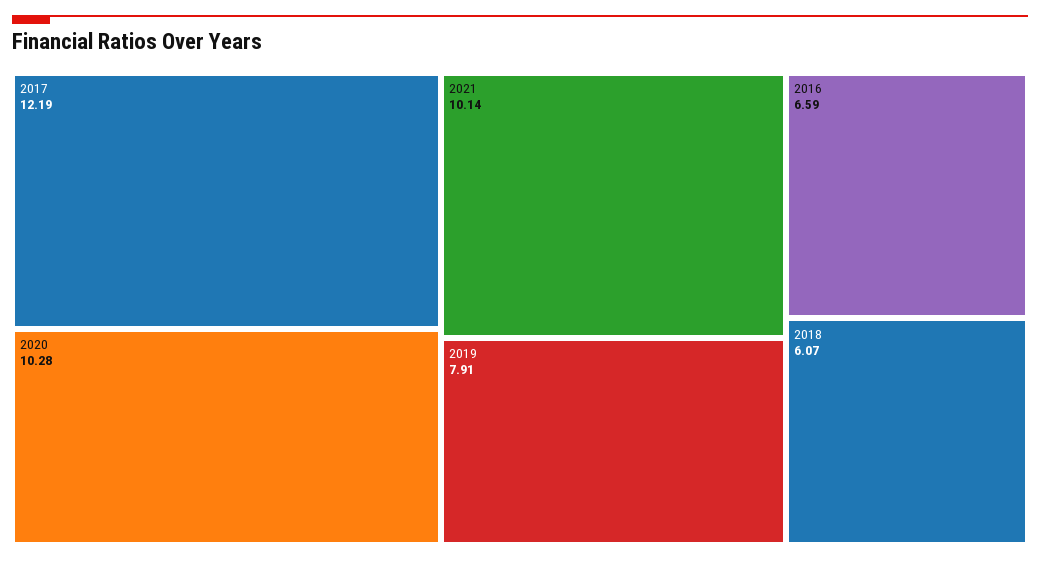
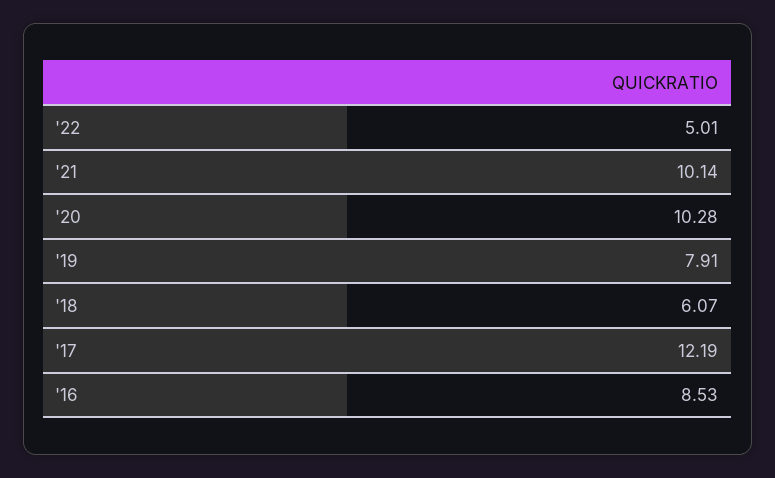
2016: 6.59 -> 8.53
'22: none -> 5.01

